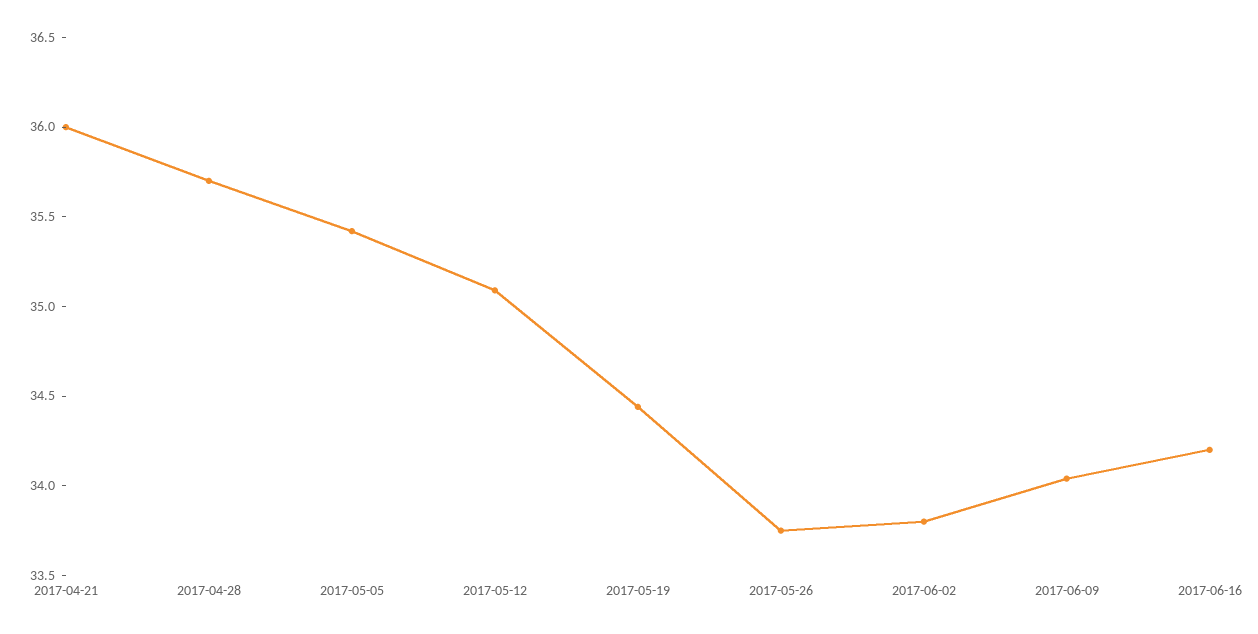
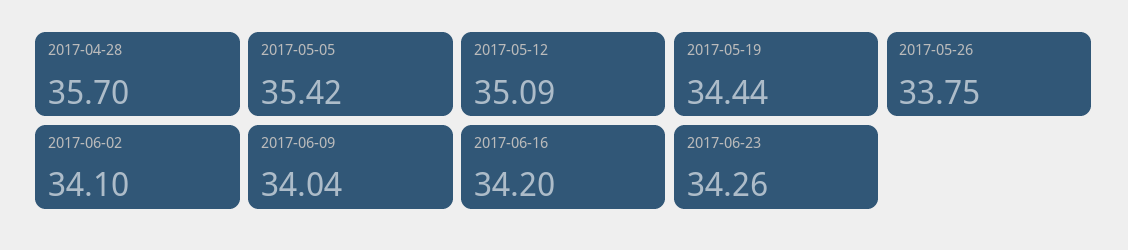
2017-04-21: 36 -> none
2017-06-02: 33.8 -> 34.1
2017-06-23: none -> 34.26

